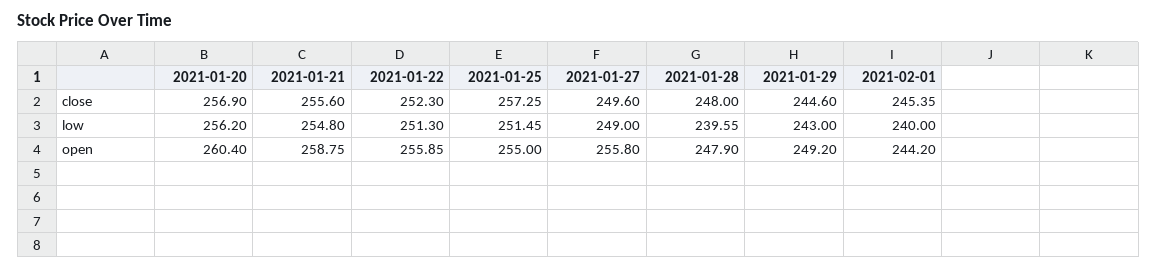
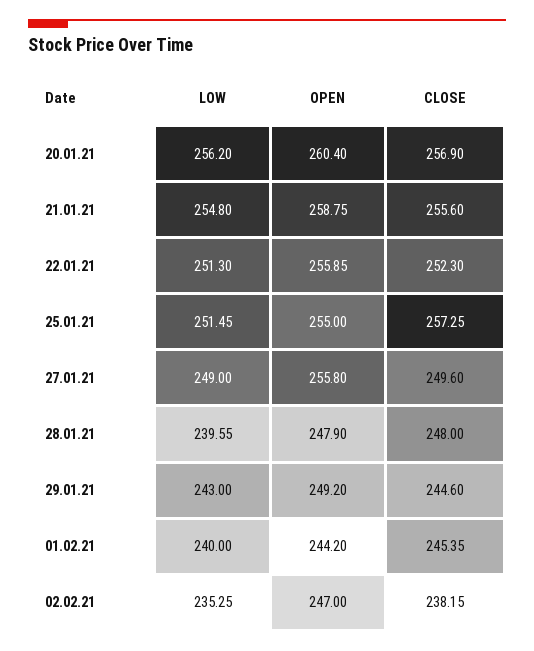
02.02.21, low: none -> 235.25
02.02.21, open: none -> 247
02.02.21, close: none -> 238.15

